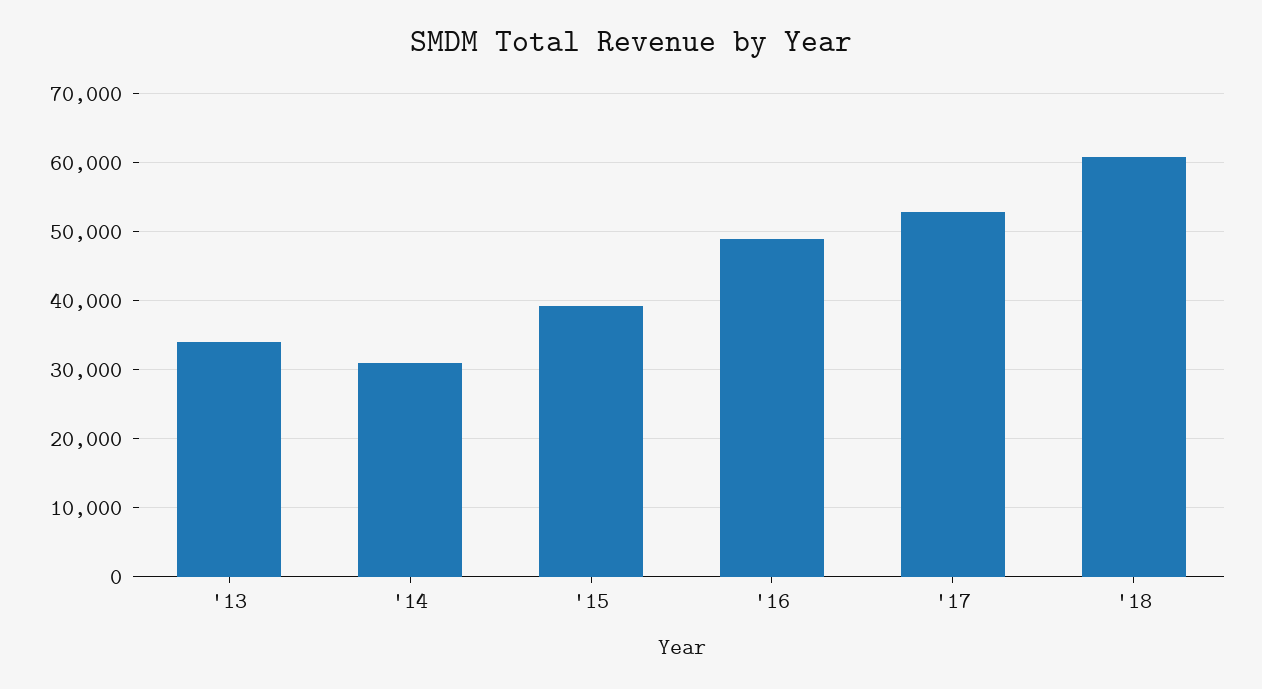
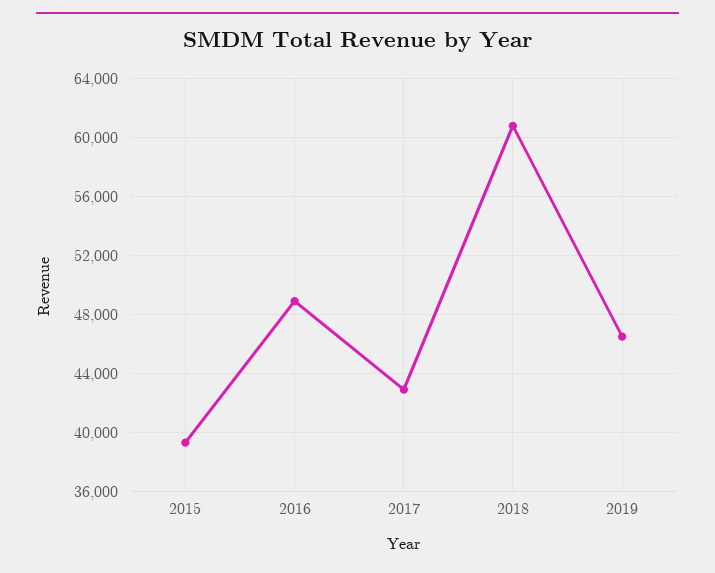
'13: 34000 -> none
'14: 31000 -> none
'17: 53000 -> 43000
2019: none -> 46500

